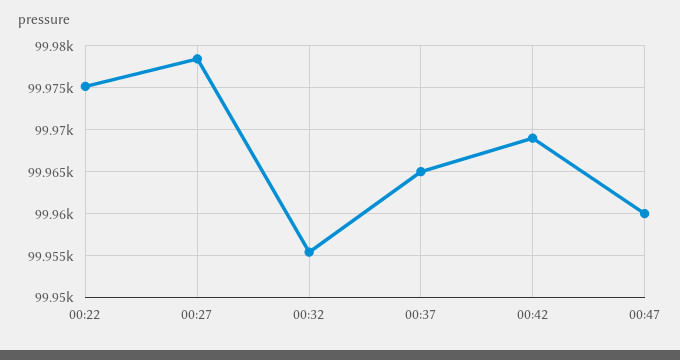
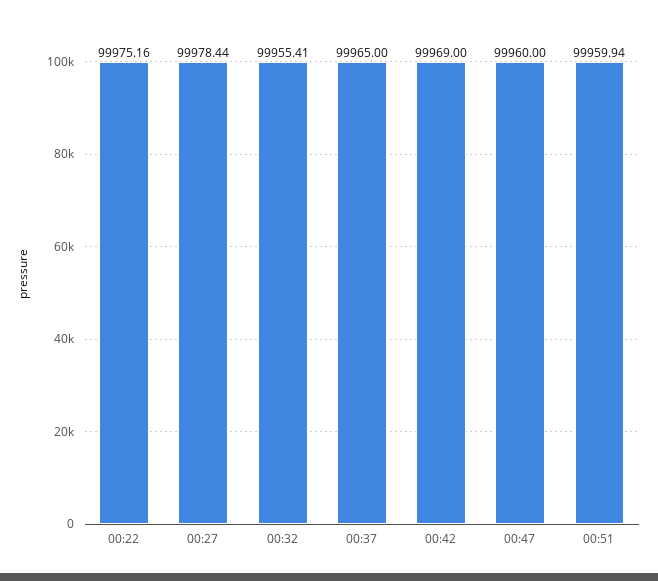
00:51: none -> 99959.94

